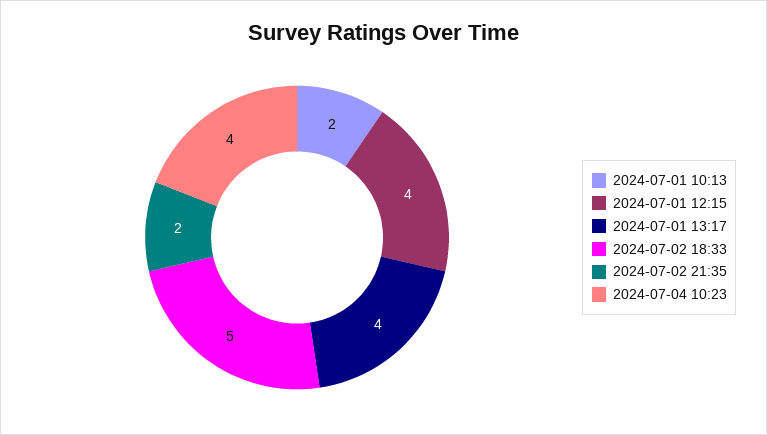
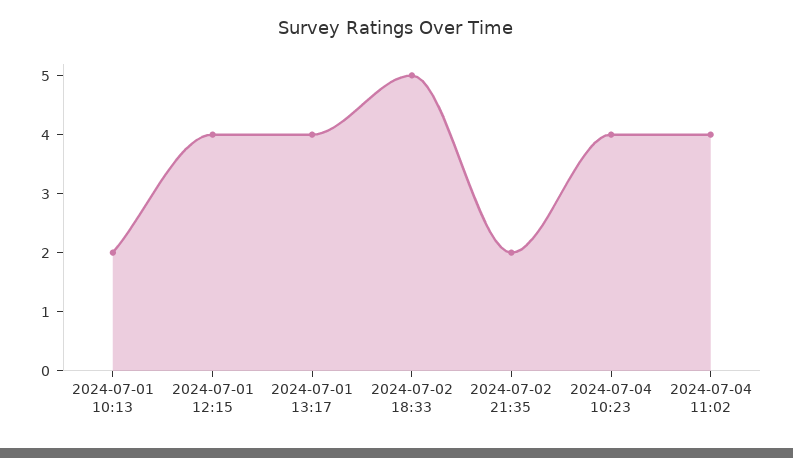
2024-07-04 11:02: none -> 4

